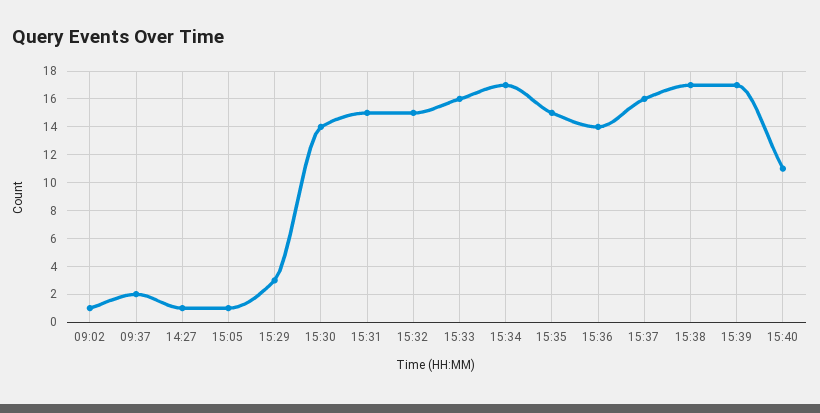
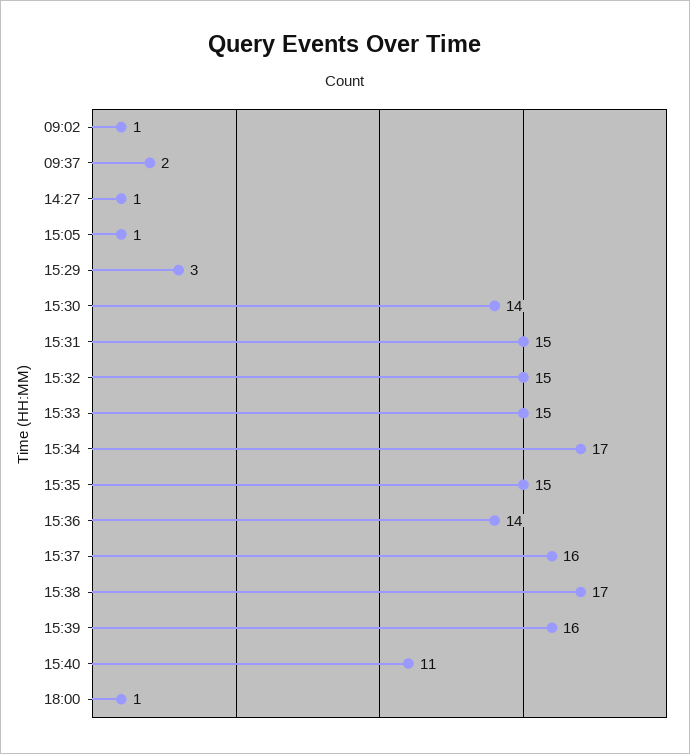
15:33: 16 -> 15
15:39: 17 -> 16
18:00: none -> 1

